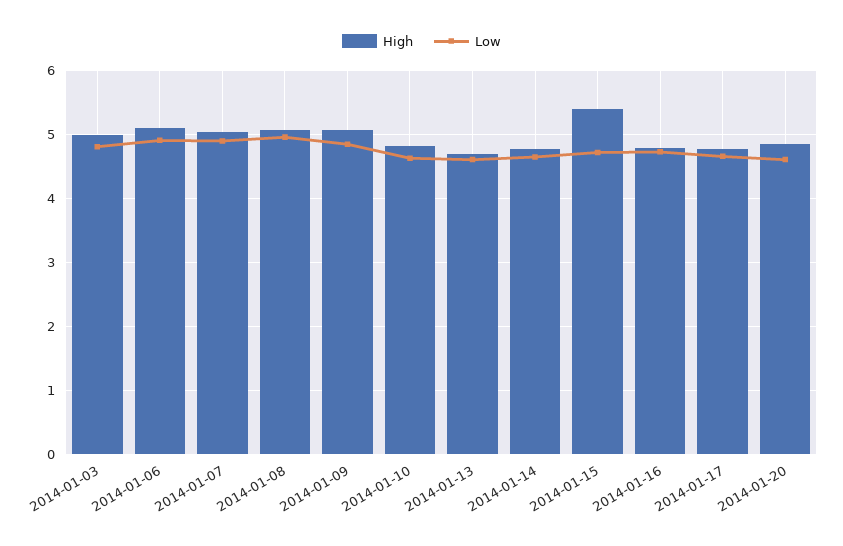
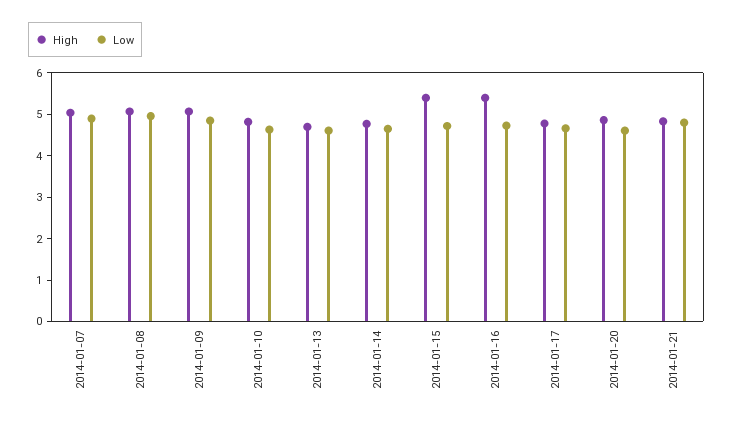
High, 2014-01-03: 5 -> none
Low, 2014-01-03: 4.8 -> none
High, 2014-01-06: 5.1 -> none
Low, 2014-01-06: 4.9 -> none
High, 2014-01-16: 4.8 -> 5.4
High, 2014-01-21: none -> 4.8
Low, 2014-01-21: none -> 4.8

